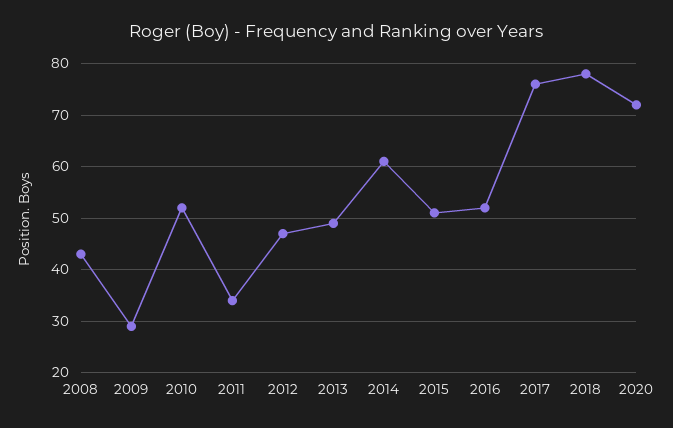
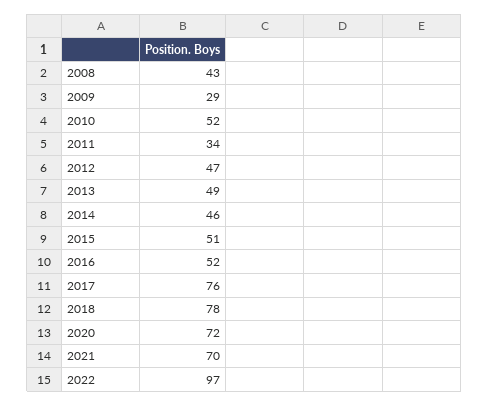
2014: 60 -> 46
2021: none -> 70
2022: none -> 97

